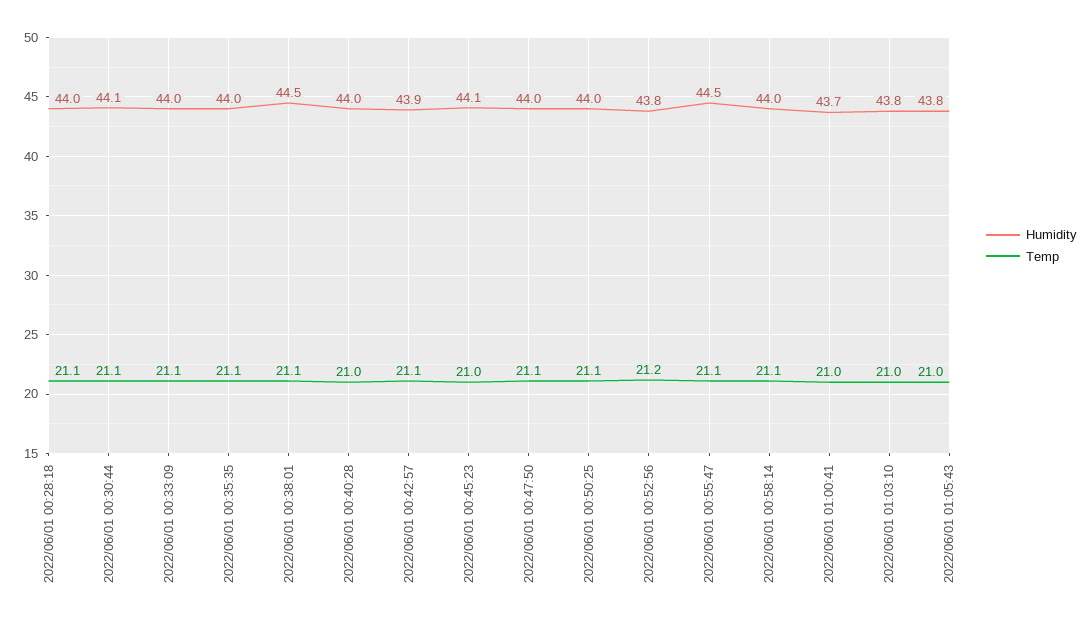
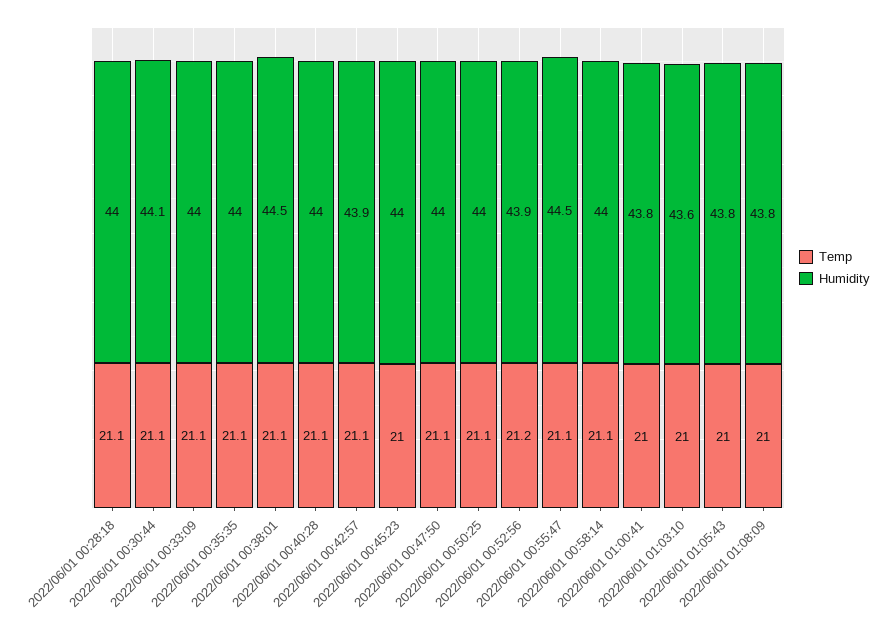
Temp, 2022/06/01 00:40:28: 21 -> 21.1
Humidity, 2022/06/01 00:45:23: 44.1 -> 44
Humidity, 2022/06/01 00:52:56: 43.8 -> 43.9
Humidity, 2022/06/01 01:00:41: 43.7 -> 43.8
Humidity, 2022/06/01 01:03:10: 43.8 -> 43.6
Temp, 2022/06/01 01:08:09: none -> 21
Humidity, 2022/06/01 01:08:09: none -> 43.8

